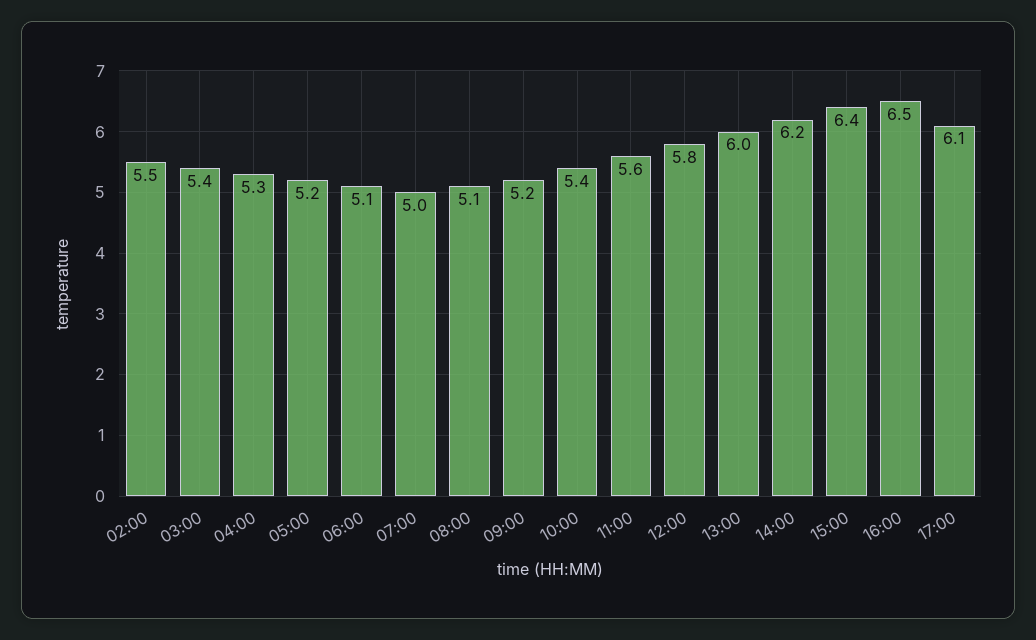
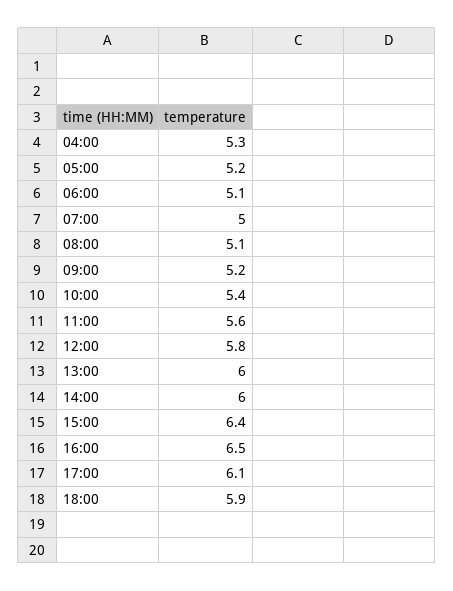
02:00: 5.5 -> none
03:00: 5.4 -> none
14:00: 6.2 -> 6
18:00: none -> 5.9

